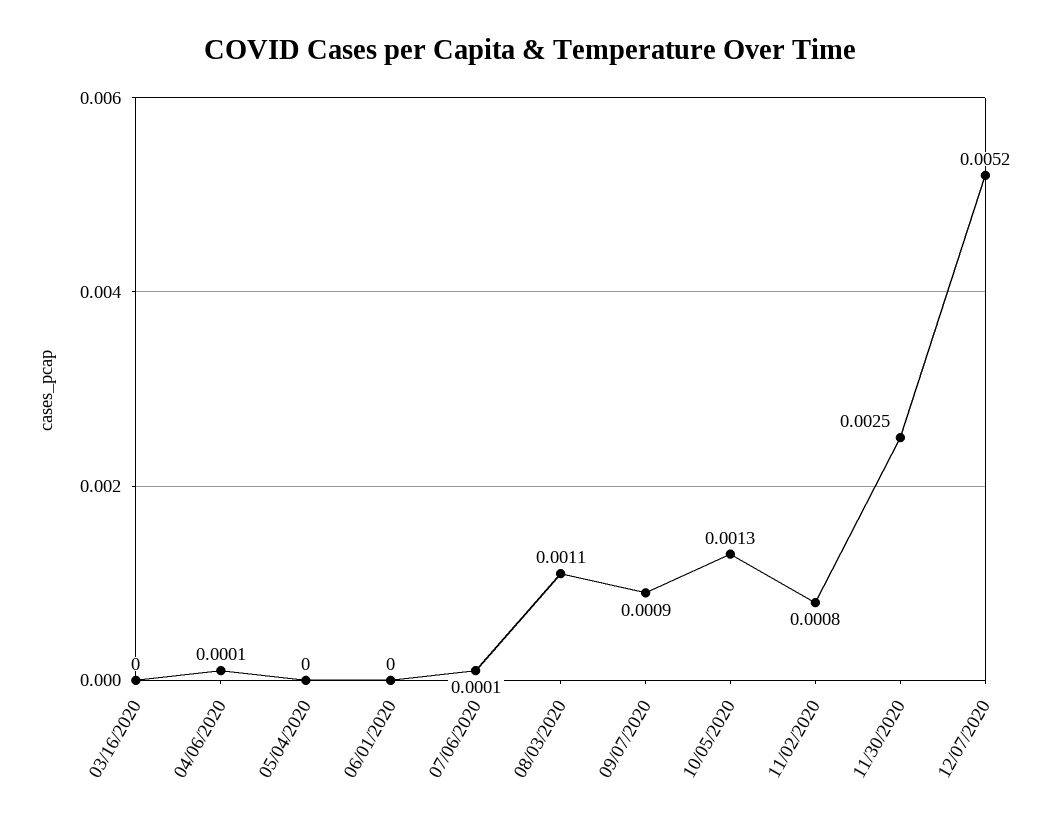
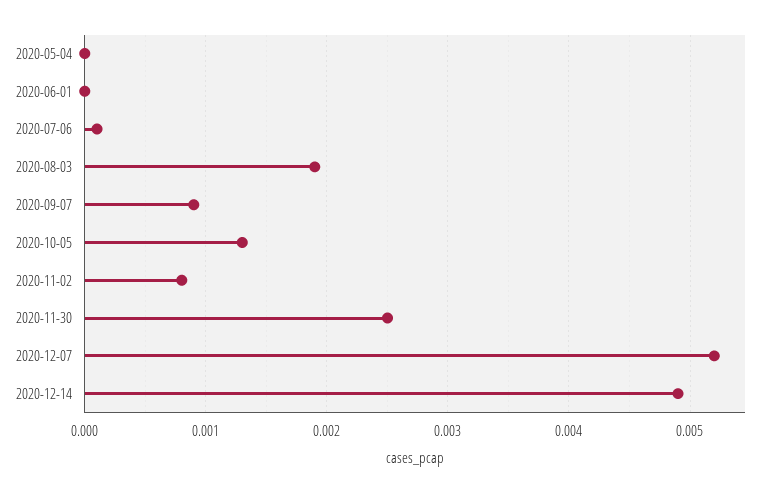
03/16/2020: 0 -> none
04/06/2020: 0.0001 -> none
08/03/2020: 0.0011 -> 0.0019
2020-12-14: none -> 0.0049

